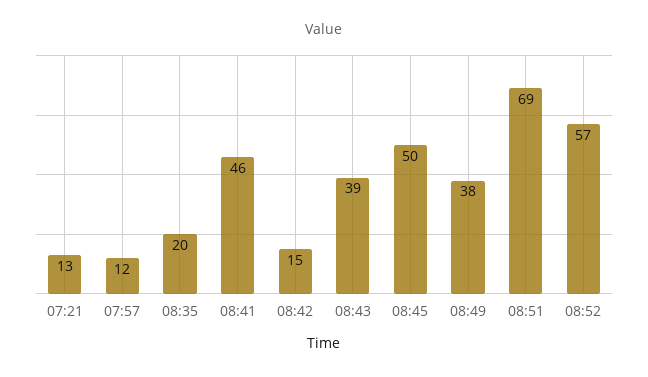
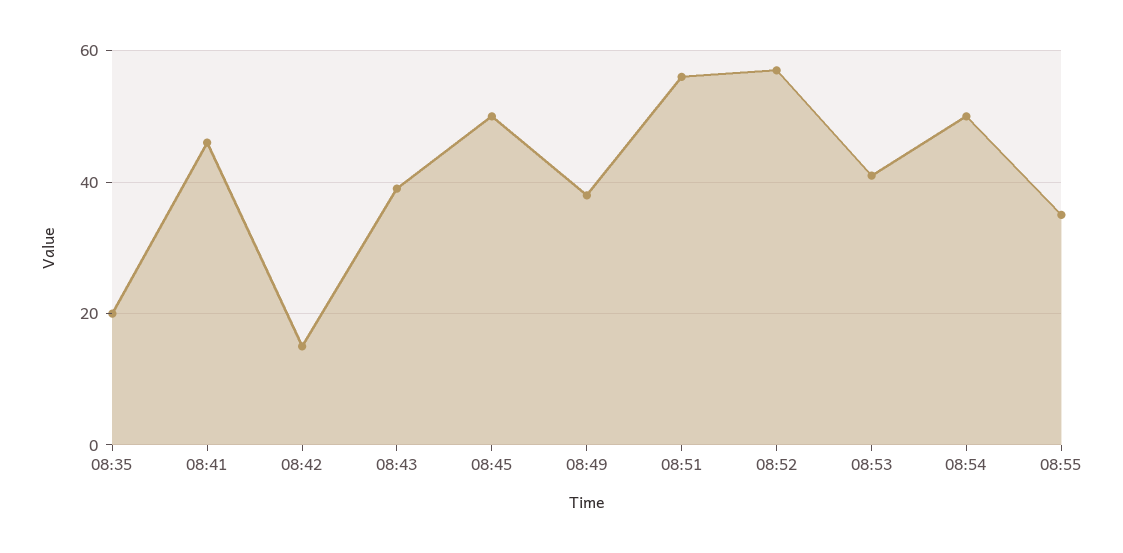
07:21: 13 -> none
07:57: 12 -> none
08:51: 69 -> 55
08:53: none -> 40
08:54: none -> 50
08:55: none -> 35

